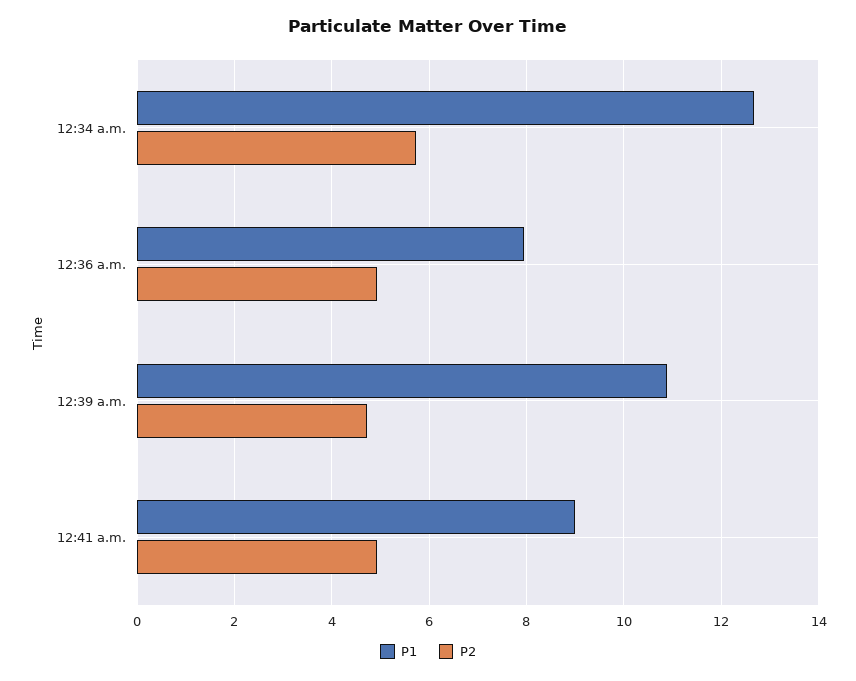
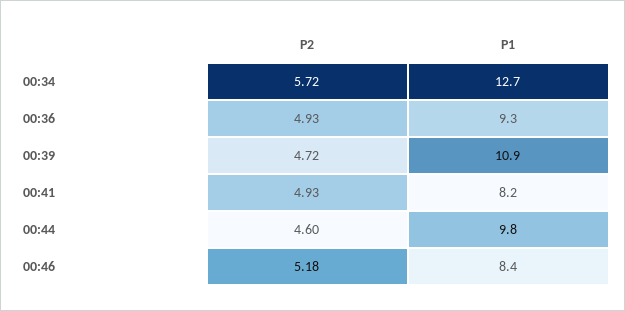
P1, 12:36 a.m.: 8 -> 9.3
P1, 12:41 a.m.: 9 -> 8.2
P2, 00:44: none -> 4.6
P1, 00:44: none -> 9.8
P2, 00:46: none -> 5.18
P1, 00:46: none -> 8.4

